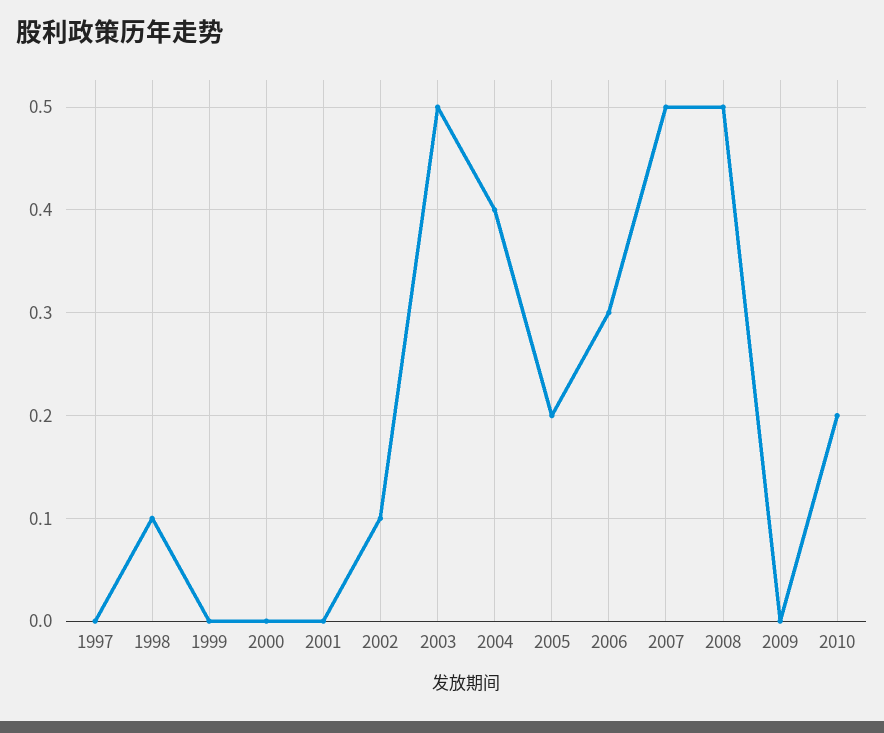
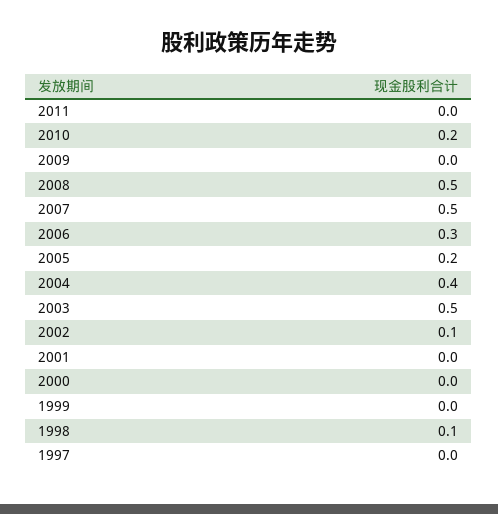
2011: none -> 0

